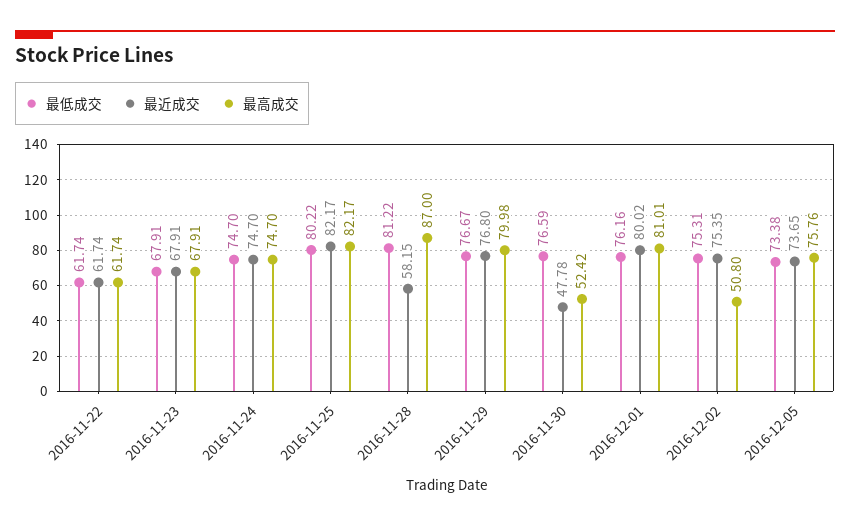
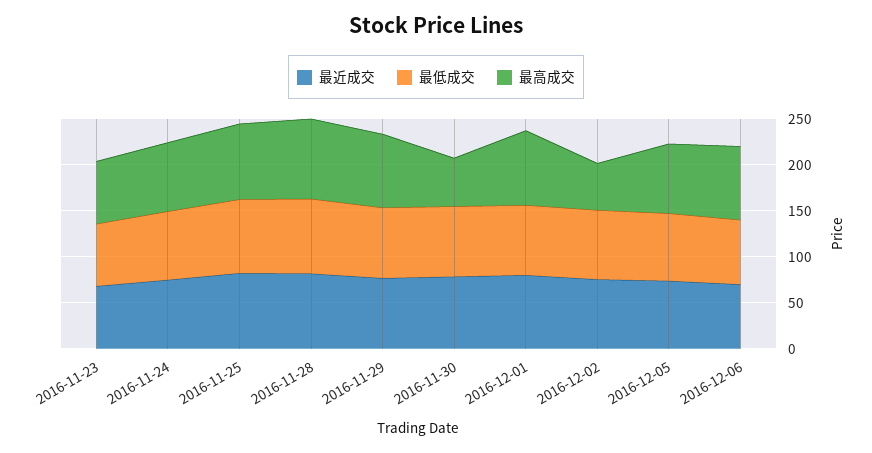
最低成交, 2016-11-22: 61.74 -> none
最近成交, 2016-11-22: 61.74 -> none
最高成交, 2016-11-22: 61.74 -> none
最近成交, 2016-11-28: 58.15 -> 80
最近成交, 2016-11-30: 47.78 -> 80
最近成交, 2016-12-06: none -> 70
最低成交, 2016-12-06: none -> 70
最高成交, 2016-12-06: none -> 80

